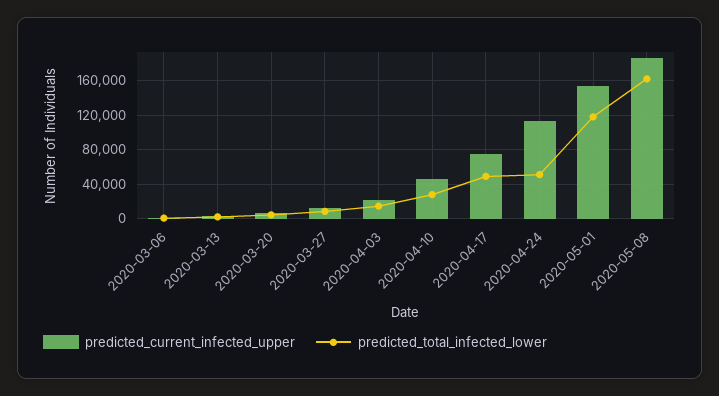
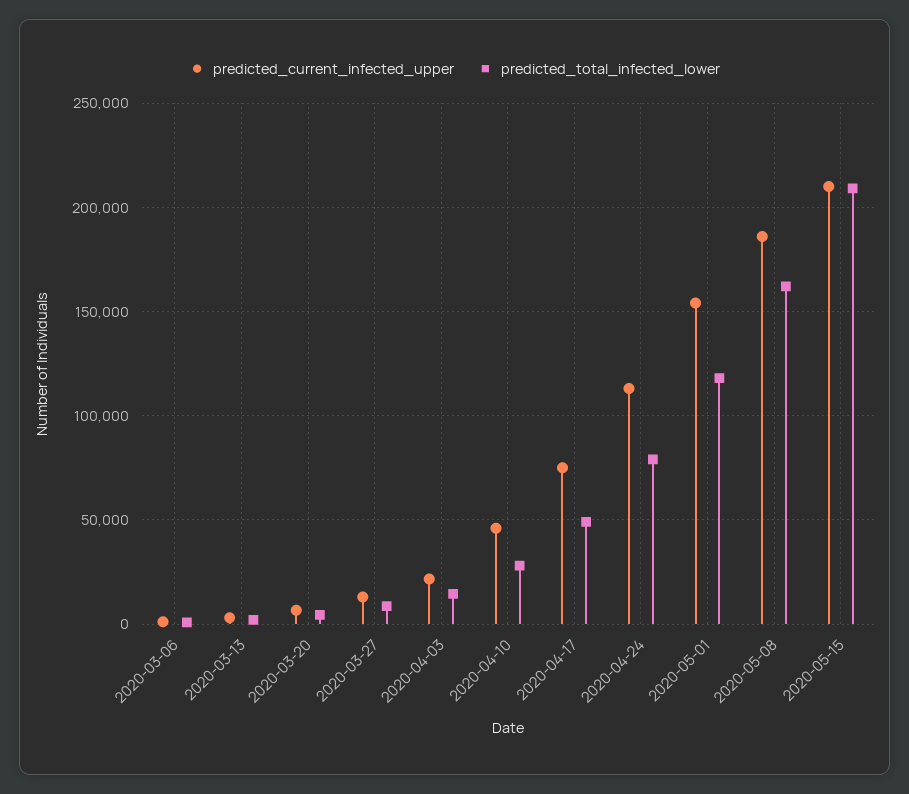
predicted_total_infected_lower, 2020-04-24: 50000 -> 80000
predicted_current_infected_upper, 2020-05-15: none -> 210000
predicted_total_infected_lower, 2020-05-15: none -> 210000

